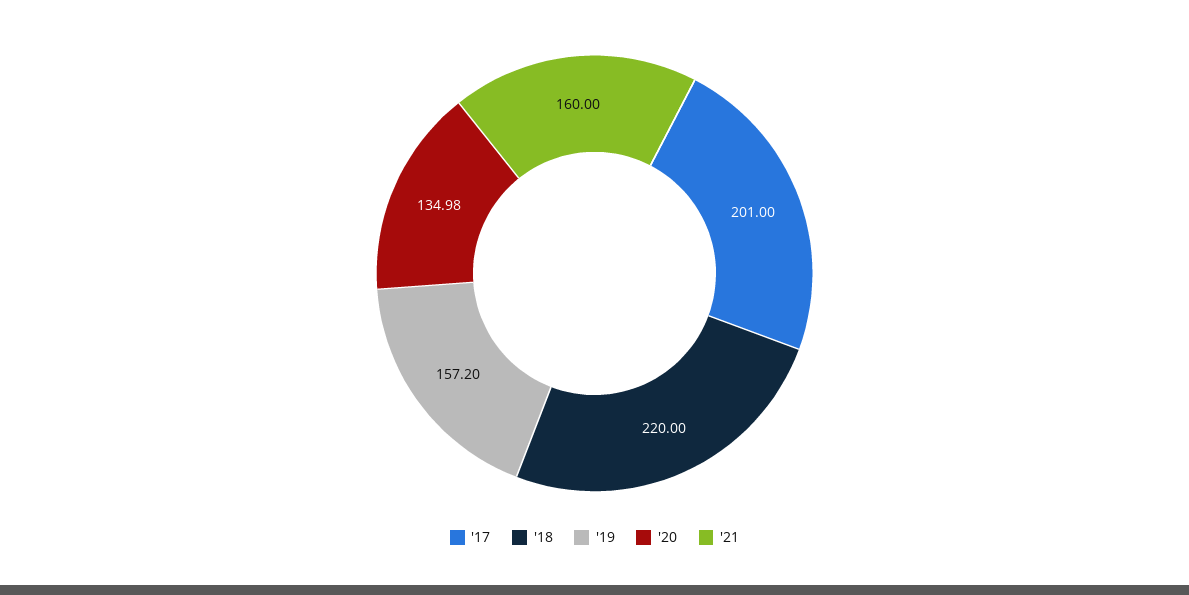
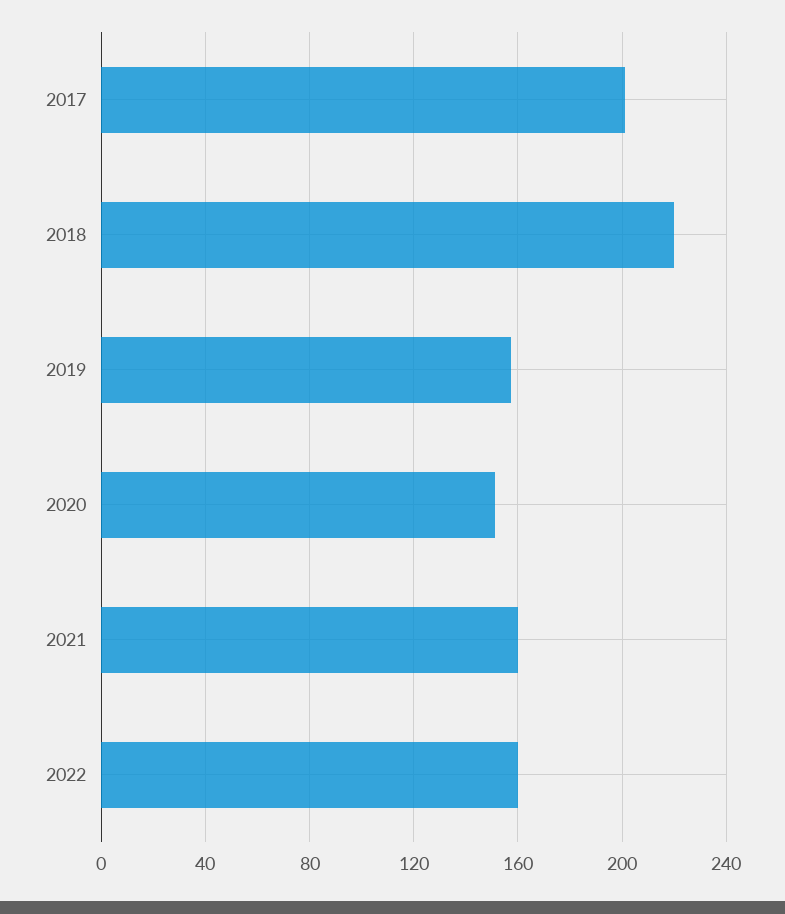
'20: 134.98 -> 150
2022: none -> 160

